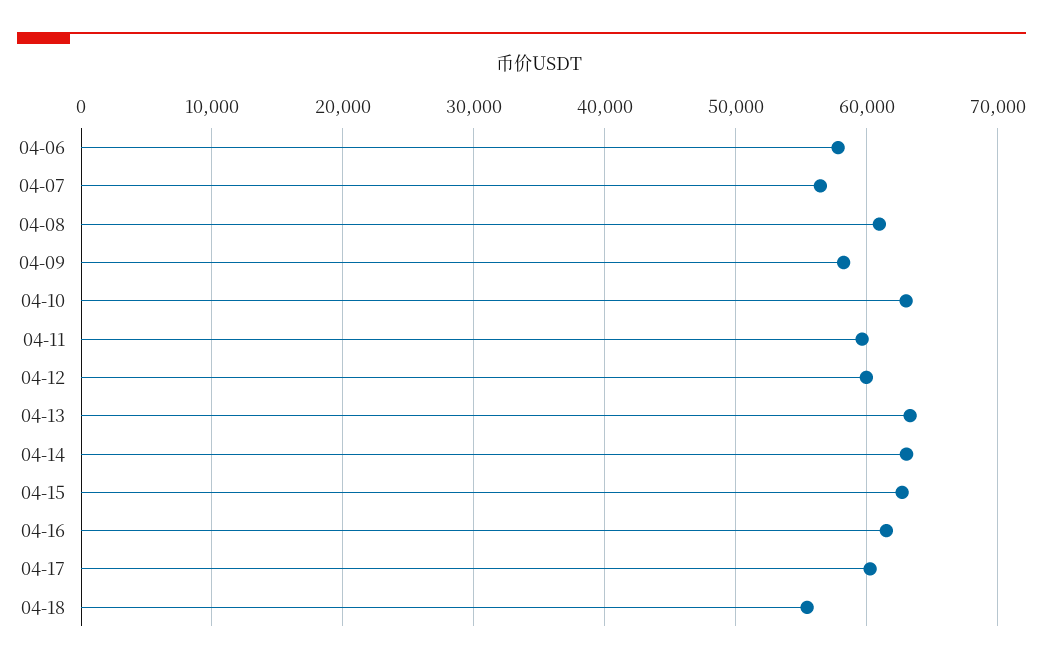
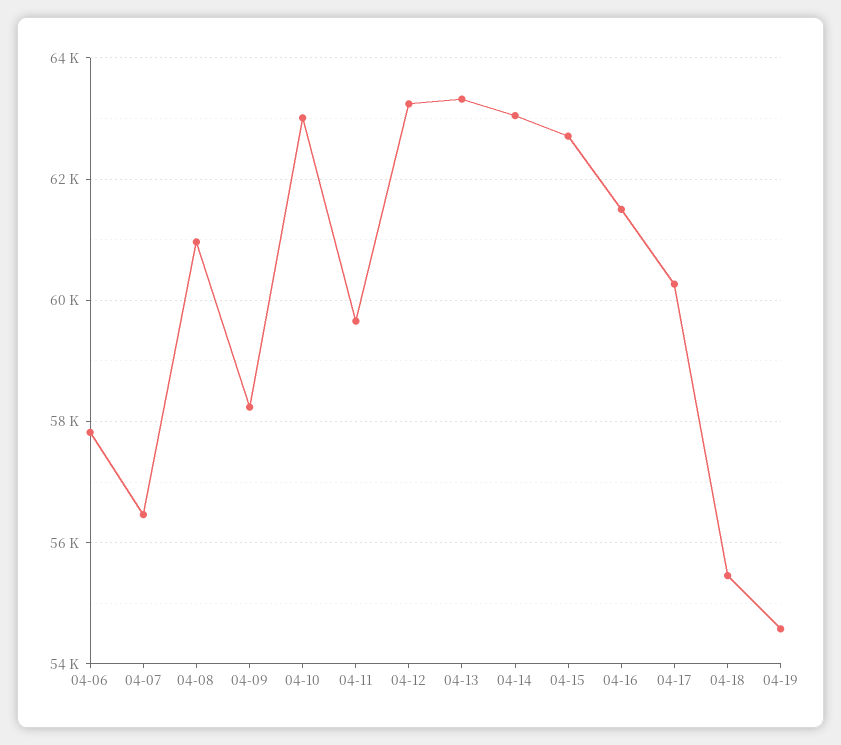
04-12: 60000 -> 63200
04-19: none -> 54600

